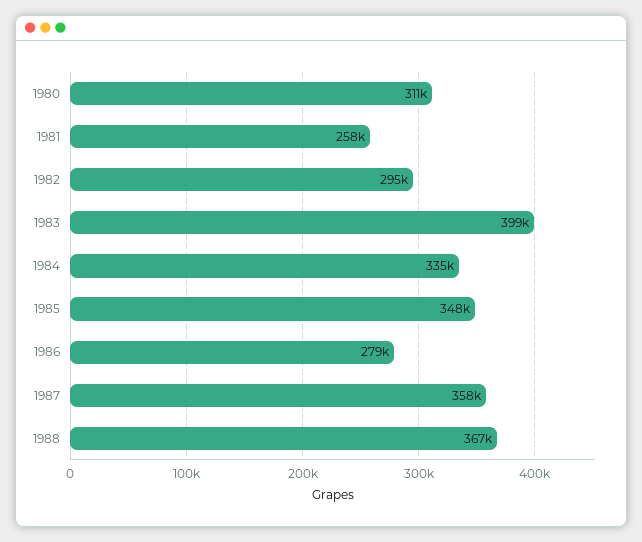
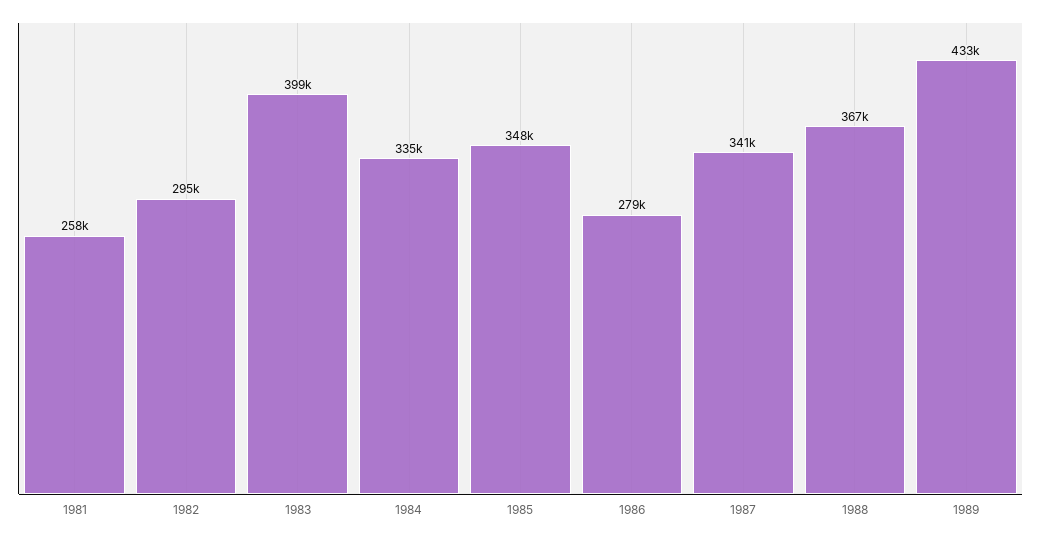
1980: 311000 -> none
1987: 358000 -> 341000
1989: none -> 433000

